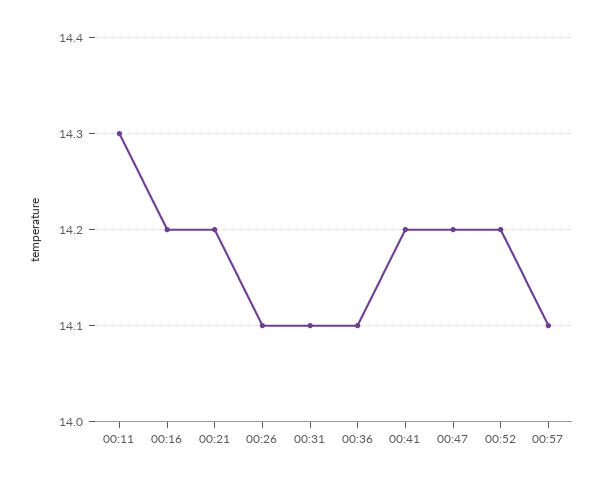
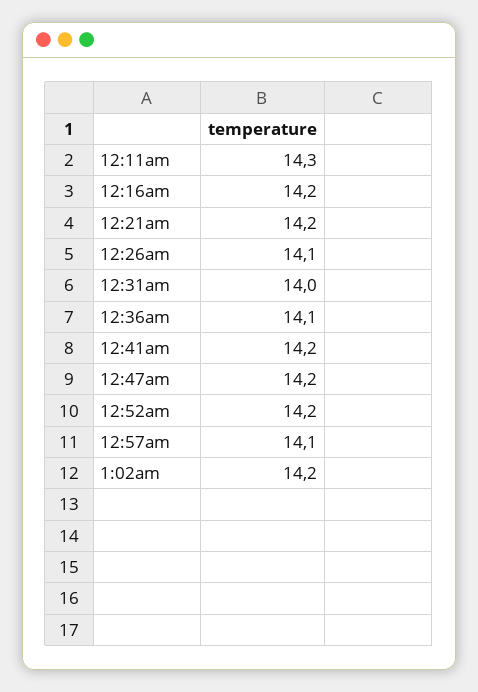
00:31: 14.1 -> 14
1:02am: none -> 14.2

